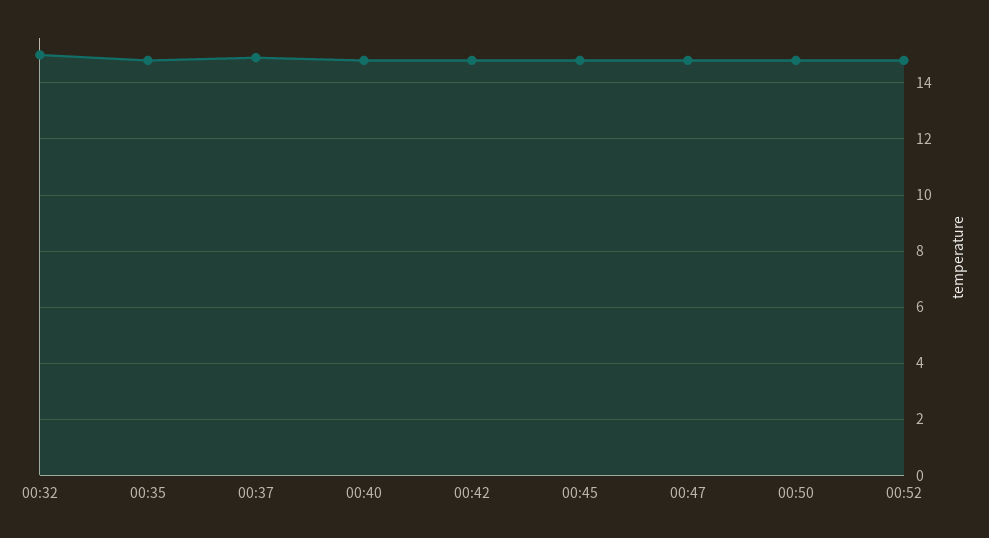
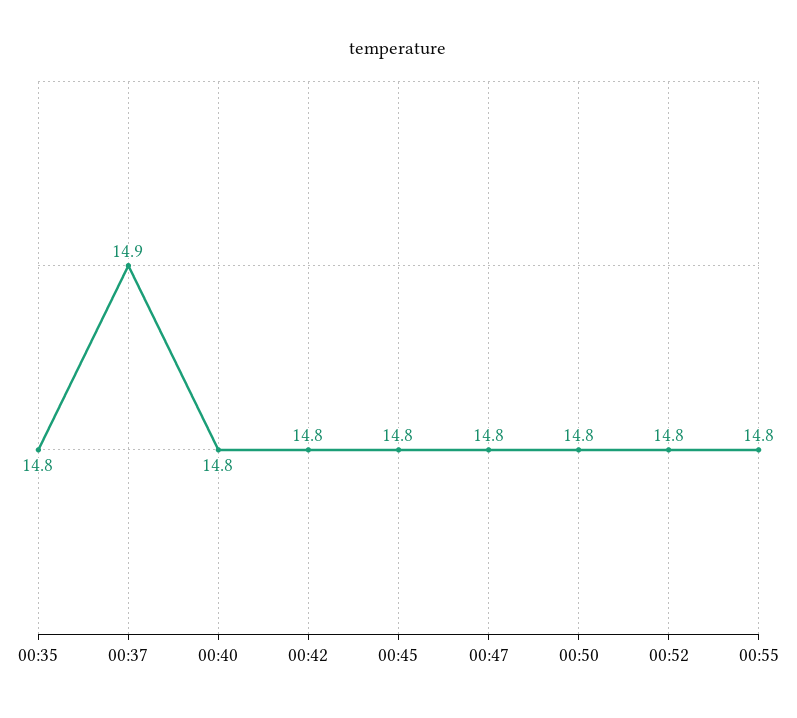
00:32: 15 -> none
00:55: none -> 14.8

